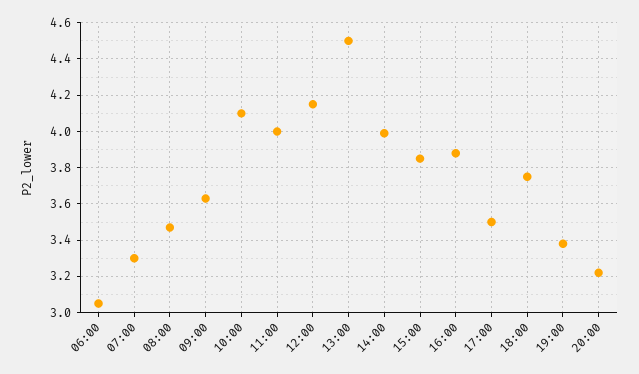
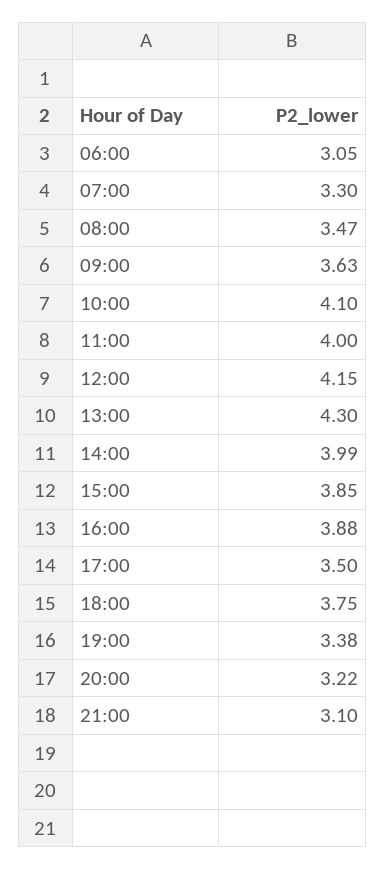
13:00: 4.5 -> 4.3
21:00: none -> 3.1

